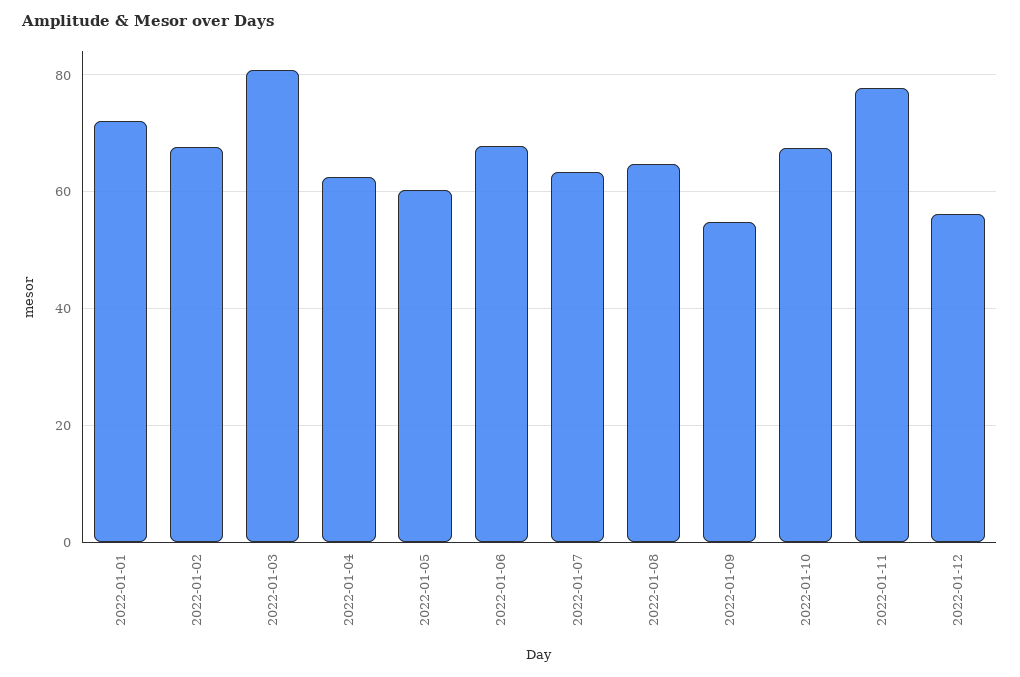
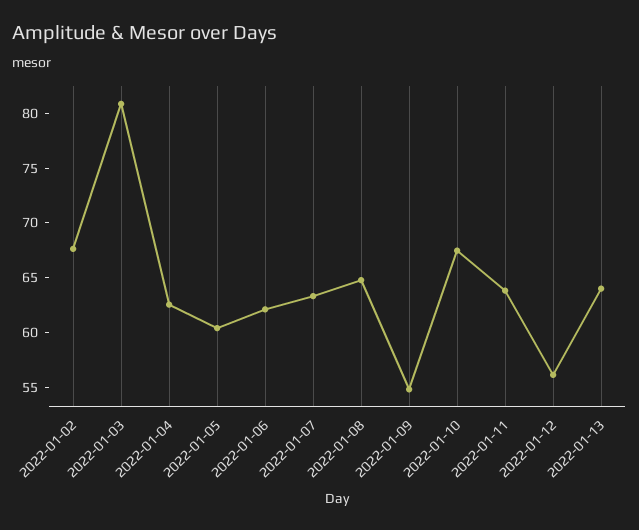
2022-01-01: 72 -> none
2022-01-06: 68 -> 62
2022-01-11: 78 -> 64
2022-01-13: none -> 64

